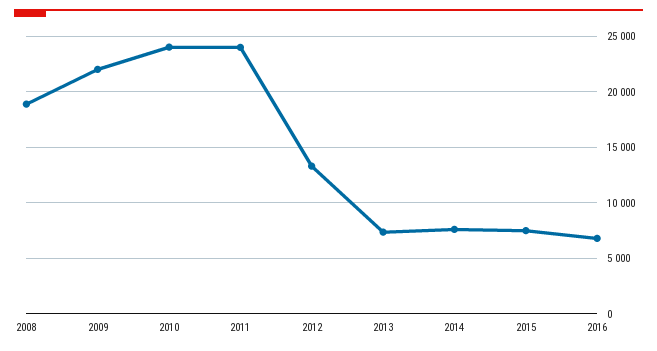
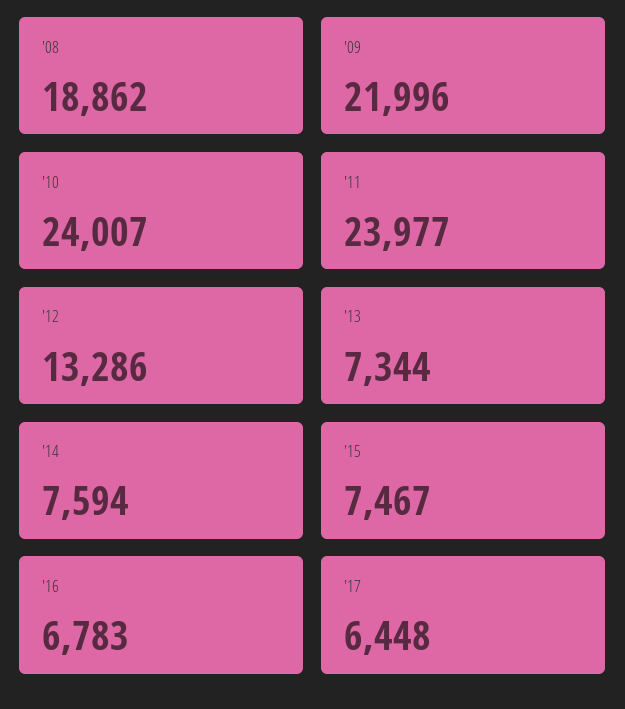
'17: none -> 6448

